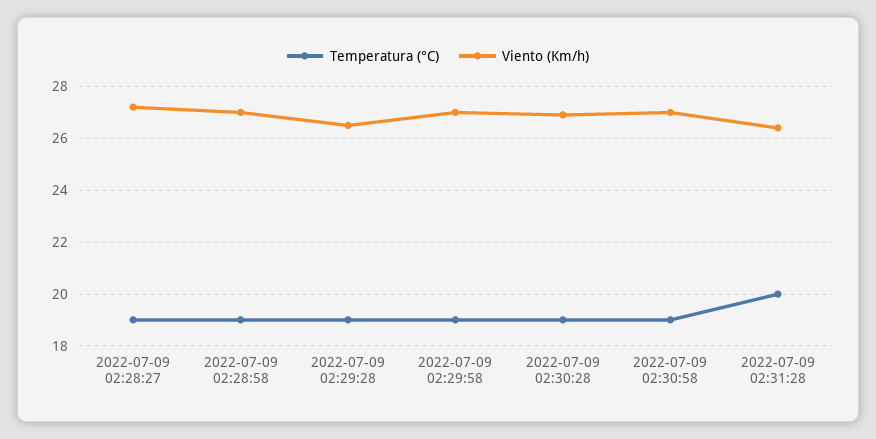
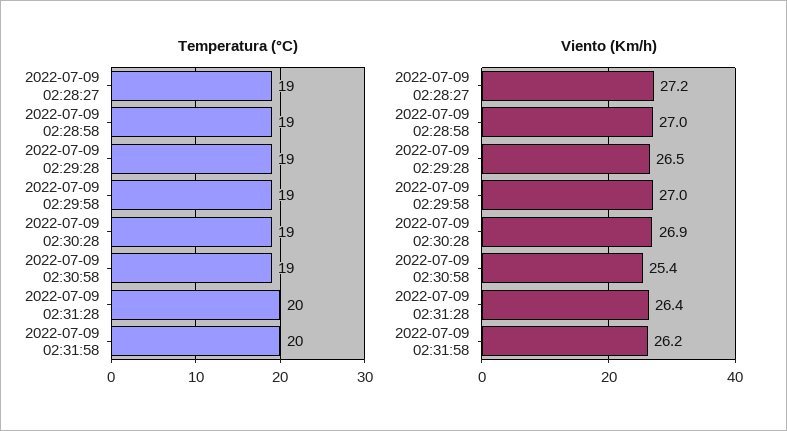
Viento (Km/h), 2022-07-09 02:30:58: 27 -> 25.4
Temperatura (°C), 2022-07-09 02:31:58: none -> 20
Viento (Km/h), 2022-07-09 02:31:58: none -> 26.2

